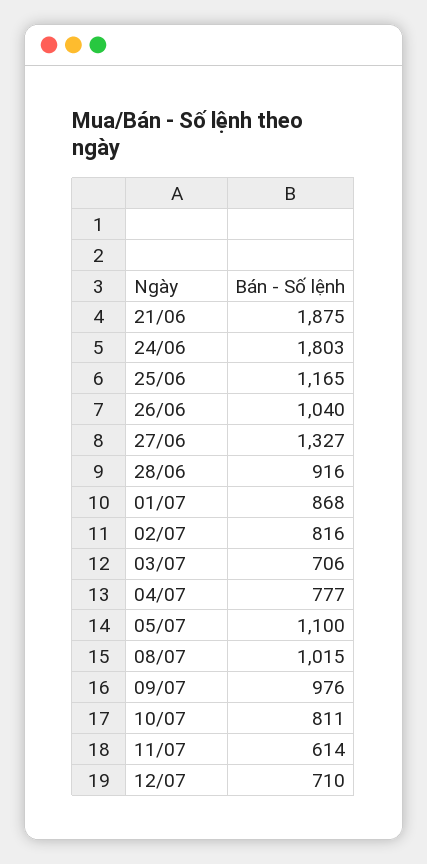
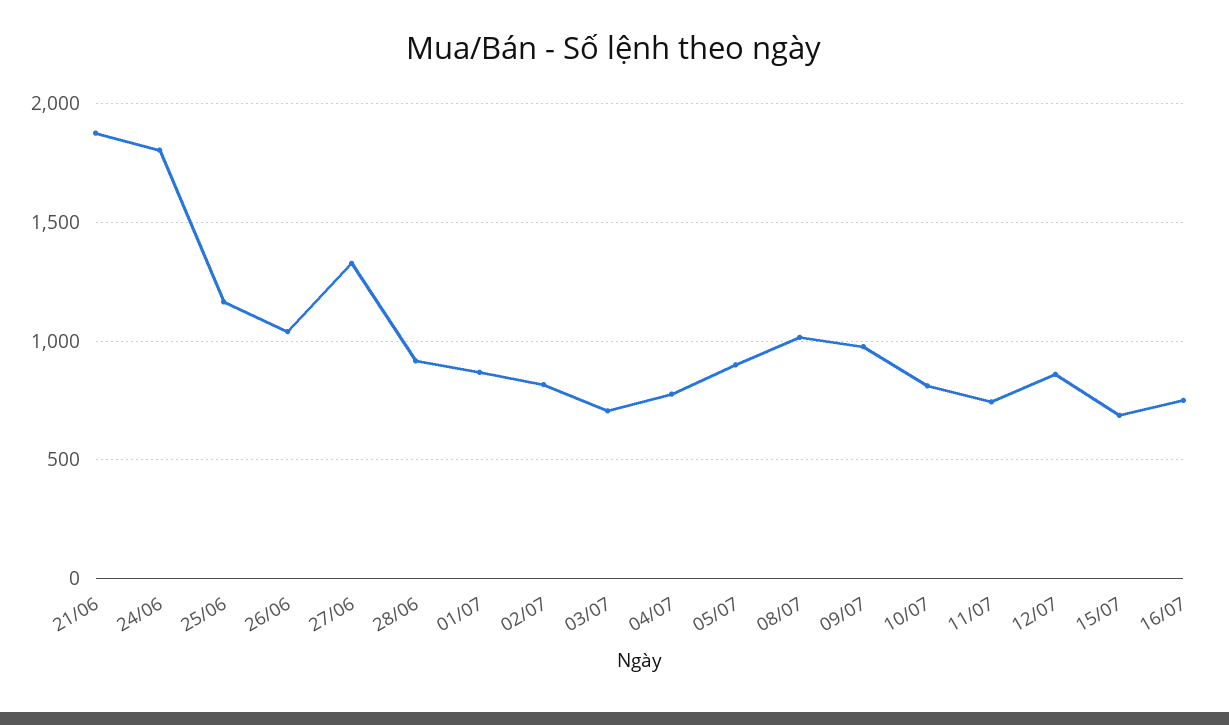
05/07: 1100 -> 900
11/07: 614 -> 750
12/07: 710 -> 850
15/07: none -> 700
16/07: none -> 750

